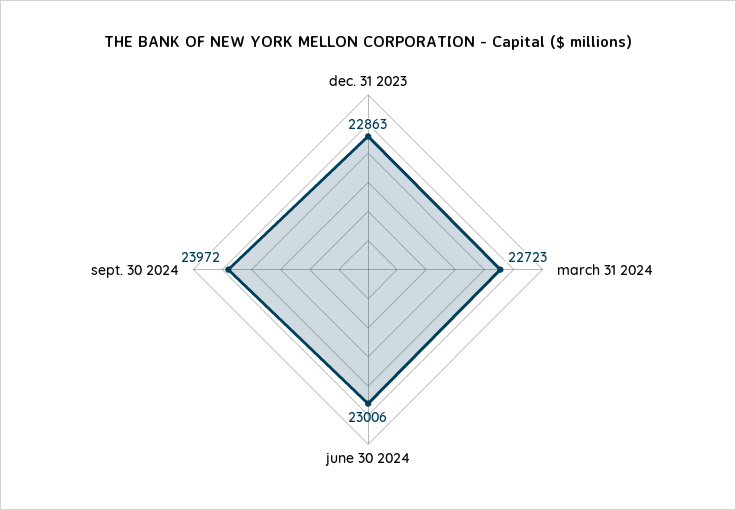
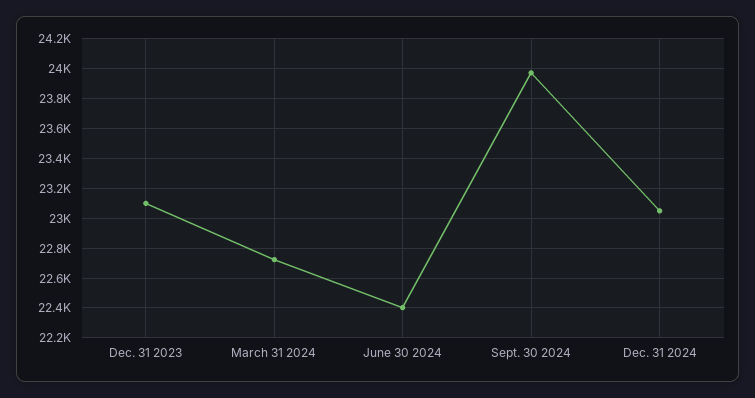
dec. 31 2023: 22863 -> 23100
june 30 2024: 23006 -> 22400
Dec. 31 2024: none -> 23050

